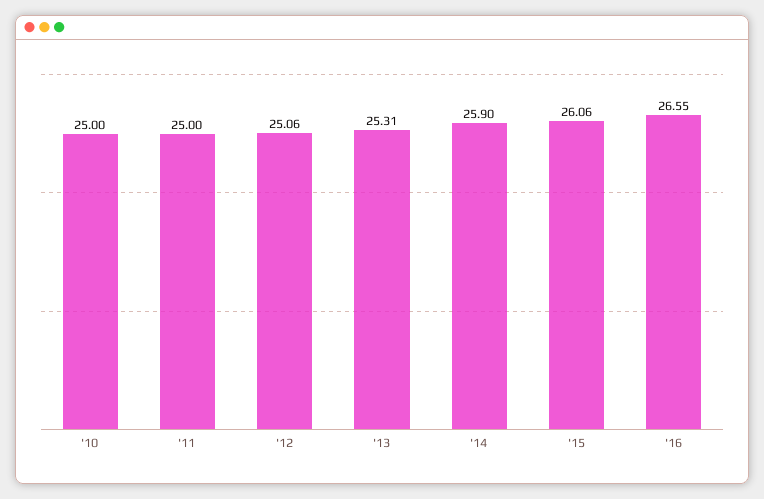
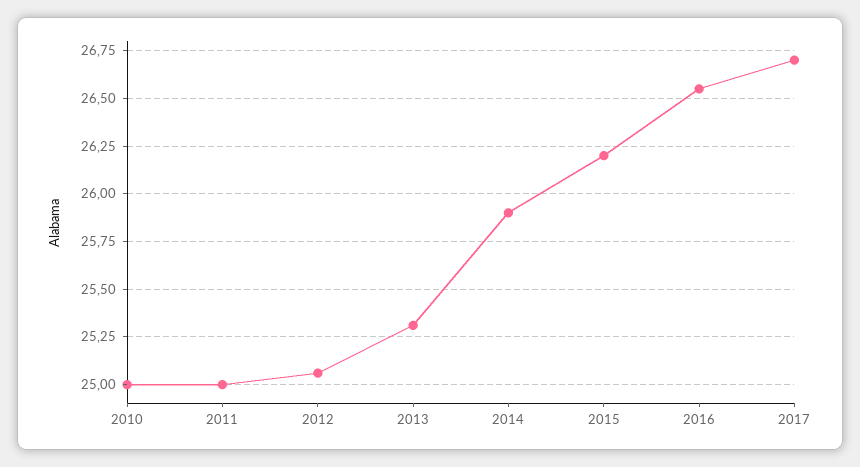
'15: 26.06 -> 26.2
2017: none -> 26.7

